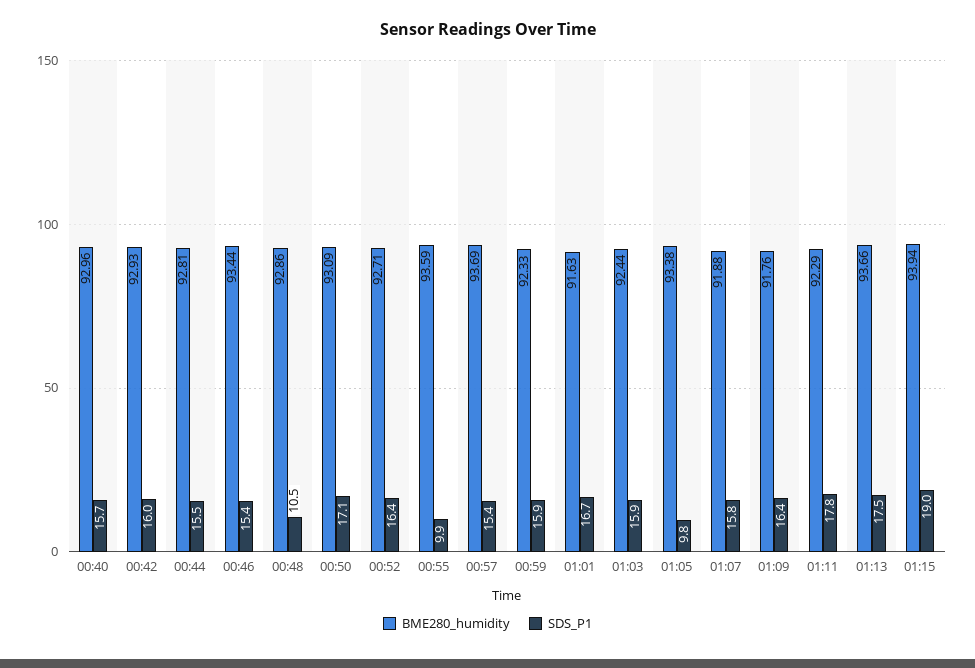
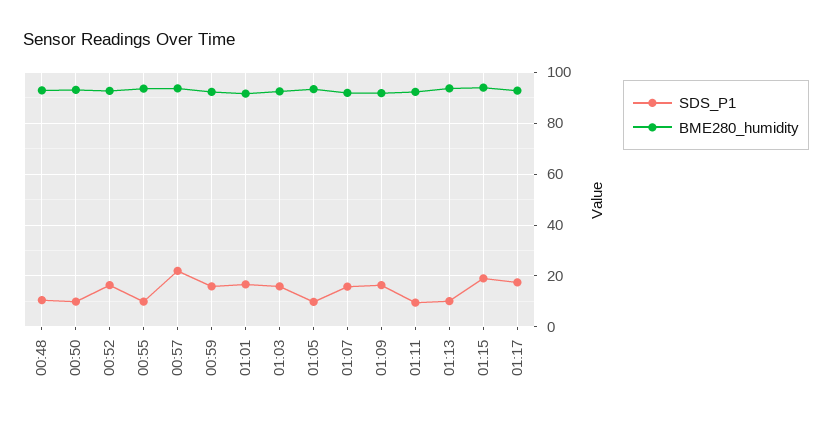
BME280_humidity, 00:40: 92.96 -> none
SDS_P1, 00:40: 15.7 -> none
BME280_humidity, 00:42: 92.93 -> none
SDS_P1, 00:42: 16 -> none
BME280_humidity, 00:44: 92.81 -> none
SDS_P1, 00:44: 15.5 -> none
BME280_humidity, 00:46: 93.44 -> none
SDS_P1, 00:46: 15.4 -> none
SDS_P1, 00:50: 17.1 -> 10
SDS_P1, 00:57: 15.4 -> 22.5
SDS_P1, 01:11: 17.8 -> 10
SDS_P1, 01:13: 17.5 -> 10
SDS_P1, 01:17: none -> 17.5
BME280_humidity, 01:17: none -> 92.5

